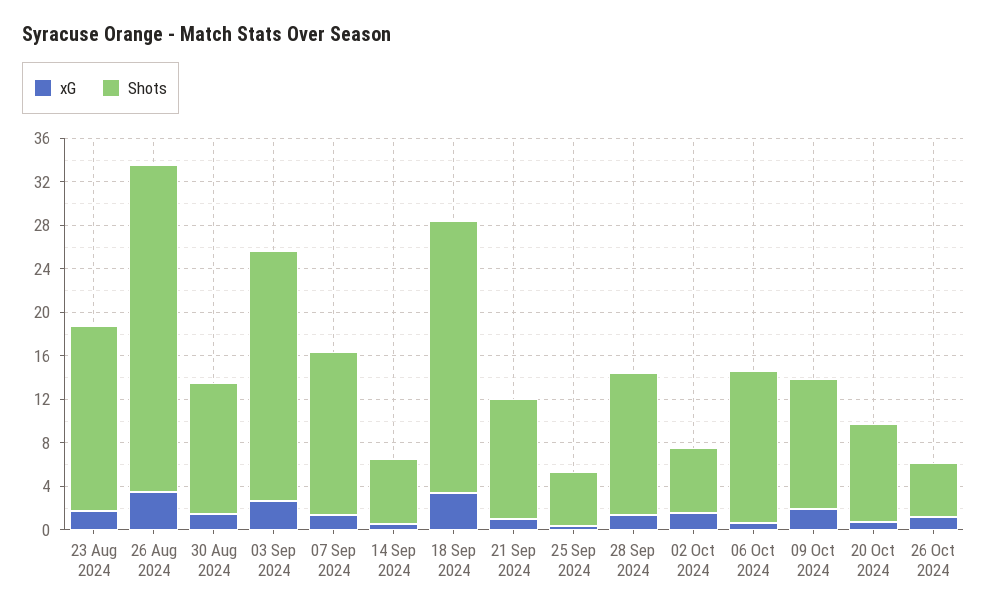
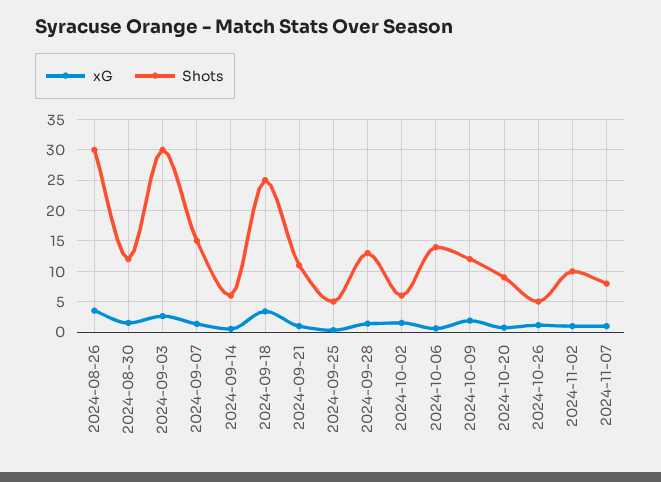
xG, 23 Aug 2024: 2 -> none
Shots, 23 Aug 2024: 17 -> none
Shots, 03 Sep 2024: 23 -> 30
xG, 2024-11-02: none -> 1
Shots, 2024-11-02: none -> 10
xG, 2024-11-07: none -> 1
Shots, 2024-11-07: none -> 8

